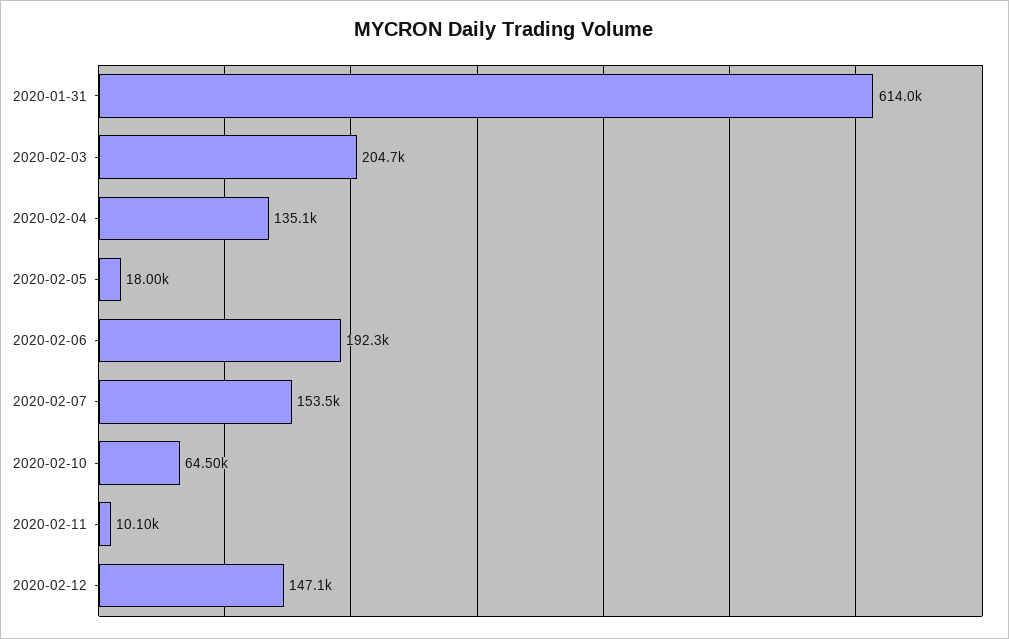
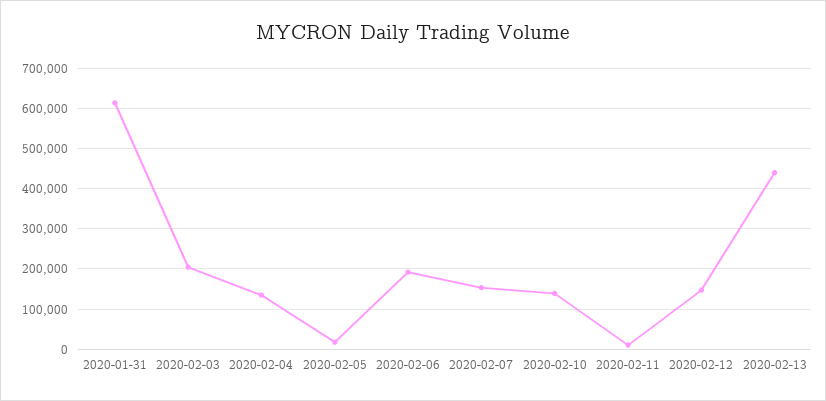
2020-02-10: 64500 -> 140000
2020-02-13: none -> 440000

